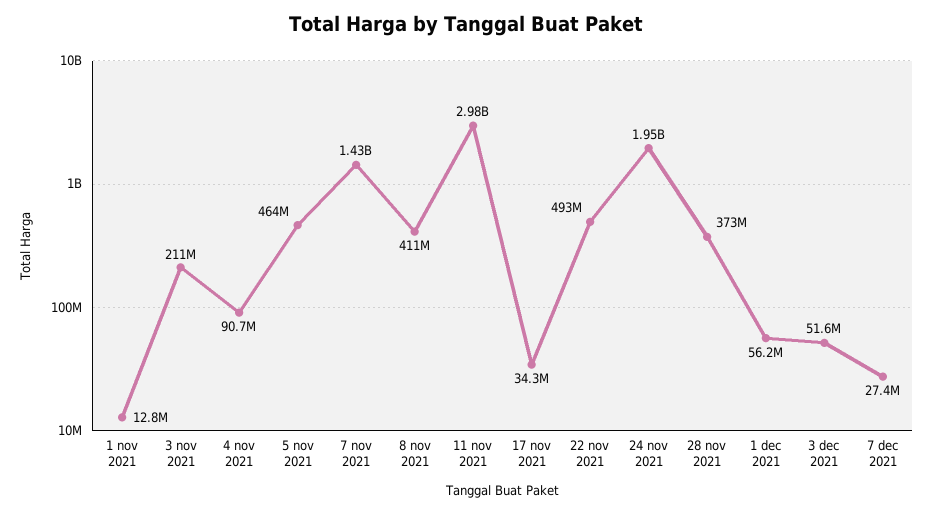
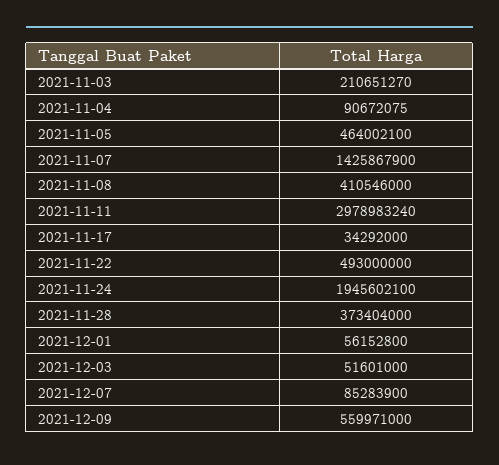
1 nov 2021: 12800000 -> none
7 dec 2021: 27400000 -> 85283900
2021-12-09: none -> 559971000

